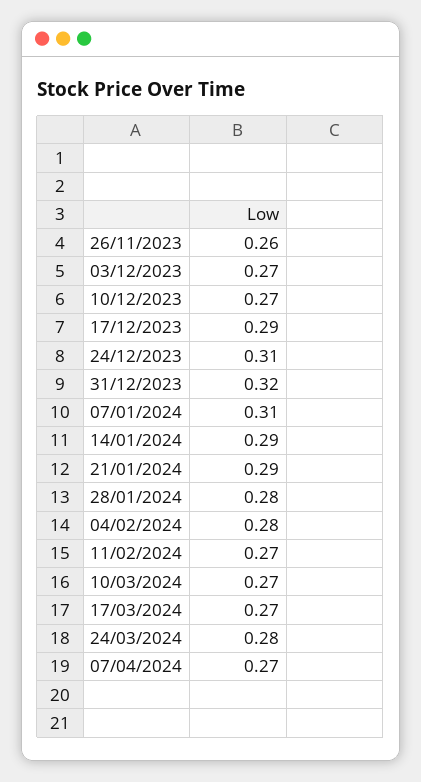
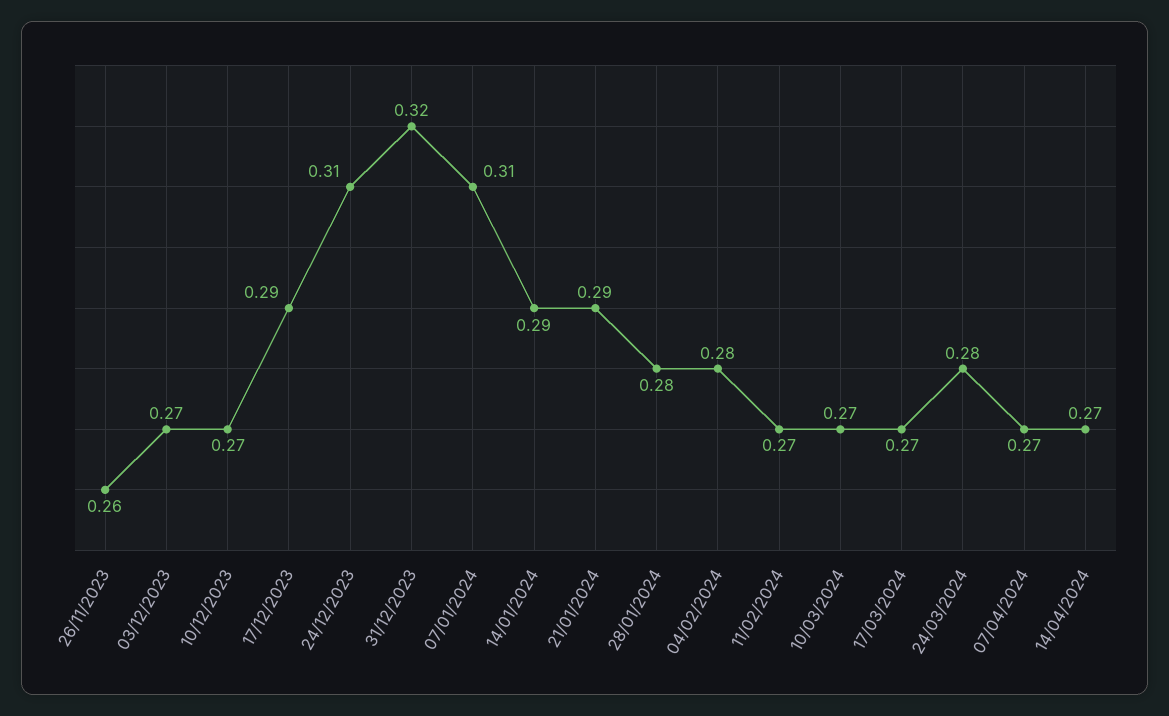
14/04/2024: none -> 0.27

